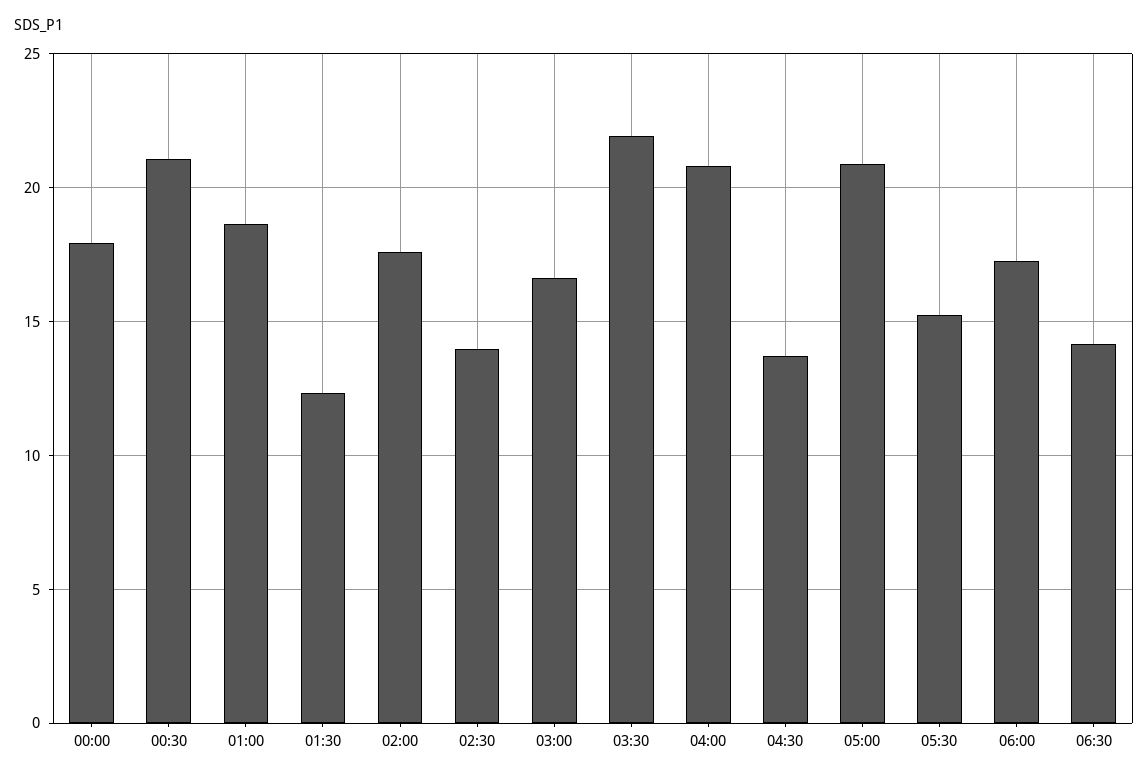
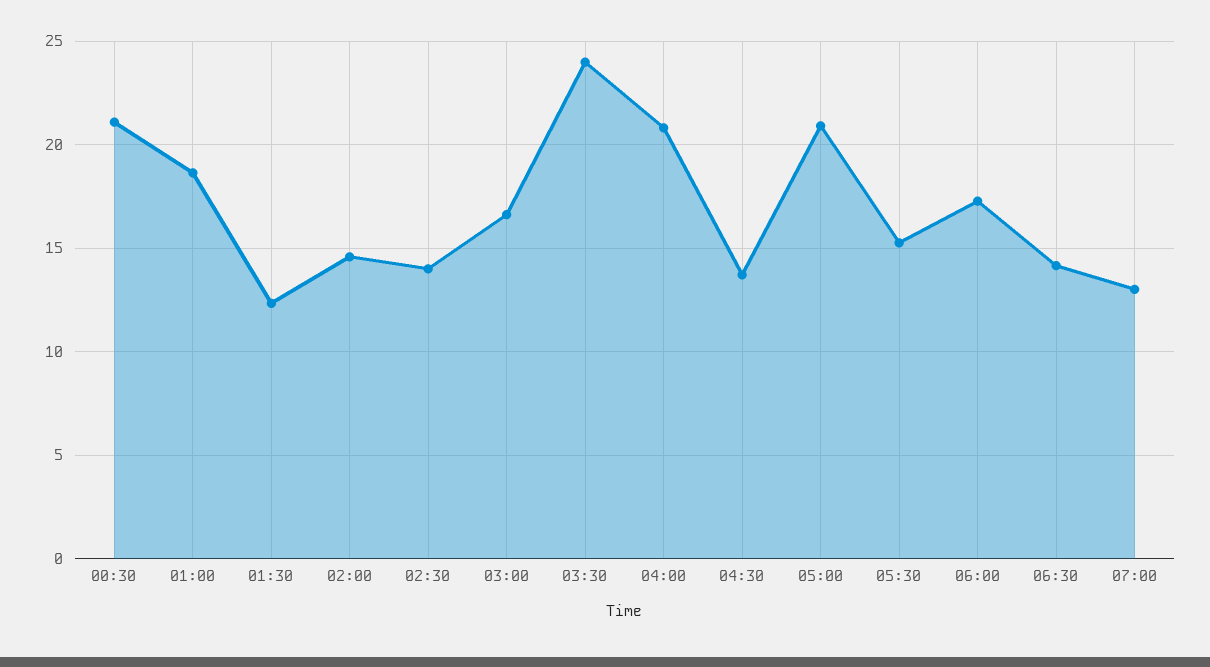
00:00: 18 -> none
02:00: 17.5 -> 14.5
03:30: 22 -> 24
07:00: none -> 13

